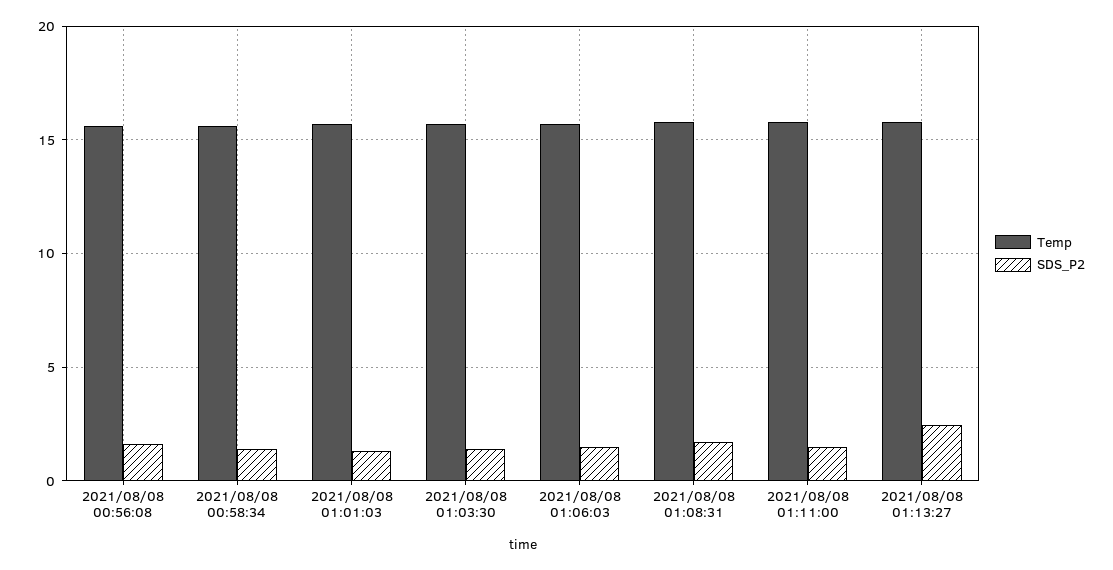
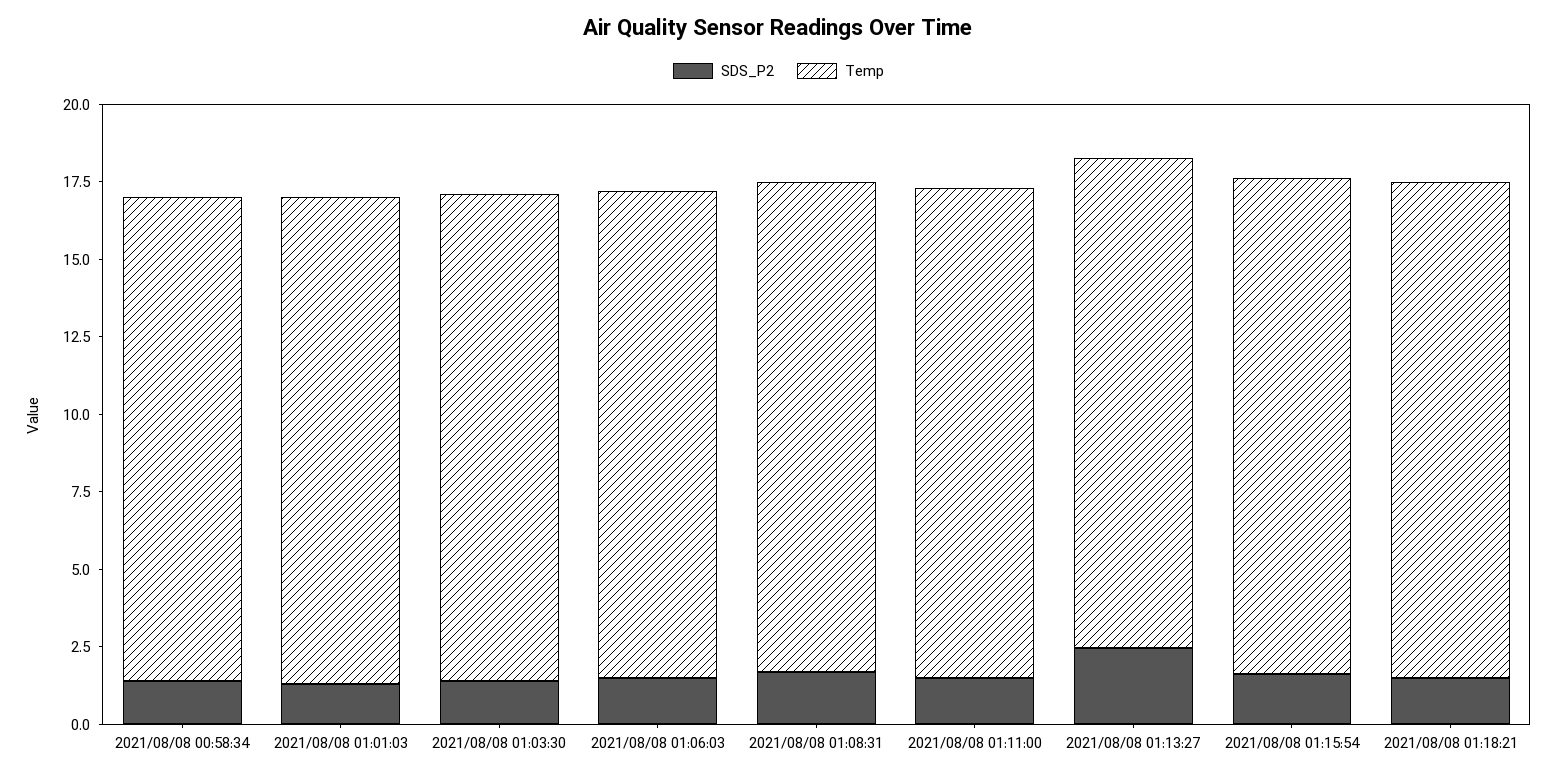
Temp, 2021/08/08 00:56:08: 15.5 -> none
SDS_P2, 2021/08/08 00:56:08: 1.5 -> none
SDS_P2, 2021/08/08 01:15:54: none -> 1.5
Temp, 2021/08/08 01:15:54: none -> 16
SDS_P2, 2021/08/08 01:18:21: none -> 1.5
Temp, 2021/08/08 01:18:21: none -> 16

